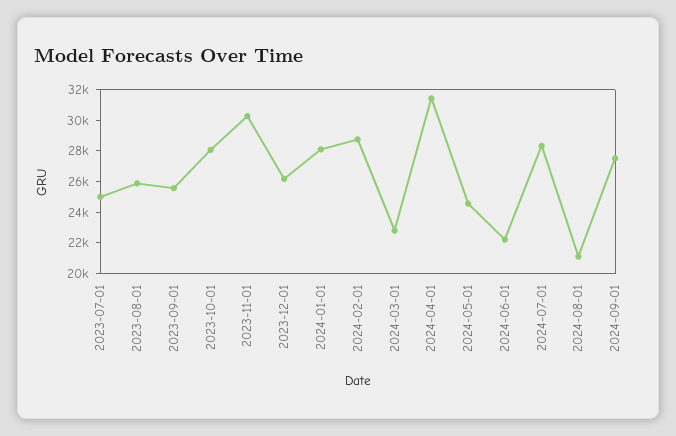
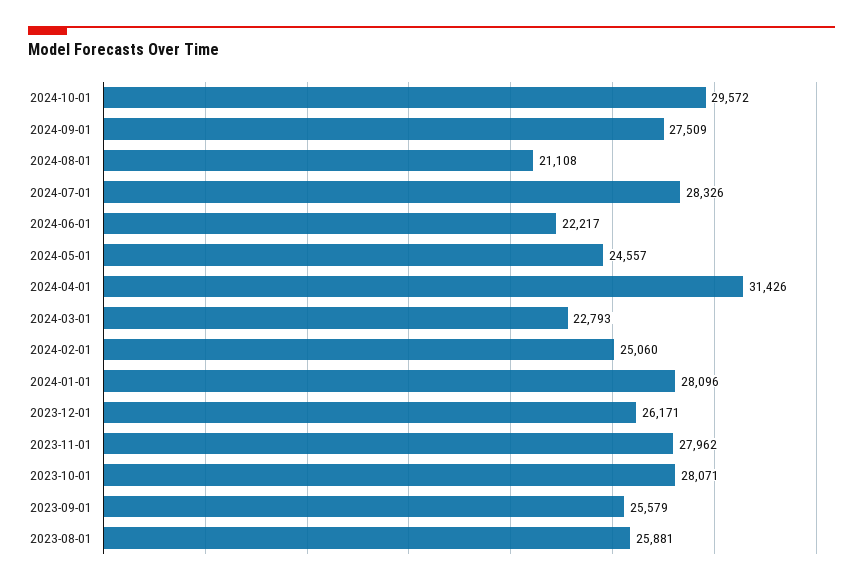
2023-07-01: 25000 -> none
2023-11-01: 30000 -> 27962
2024-02-01: 29000 -> 25060
2024-10-01: none -> 29572

